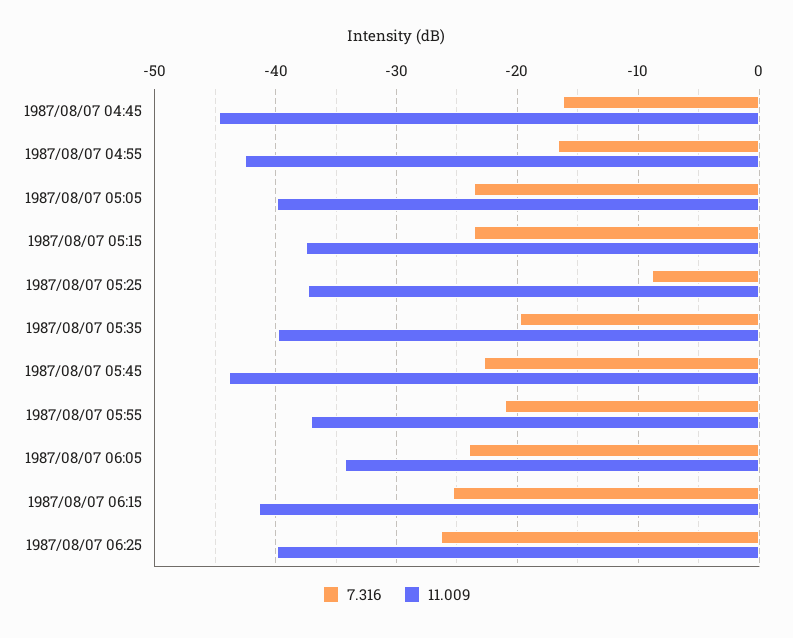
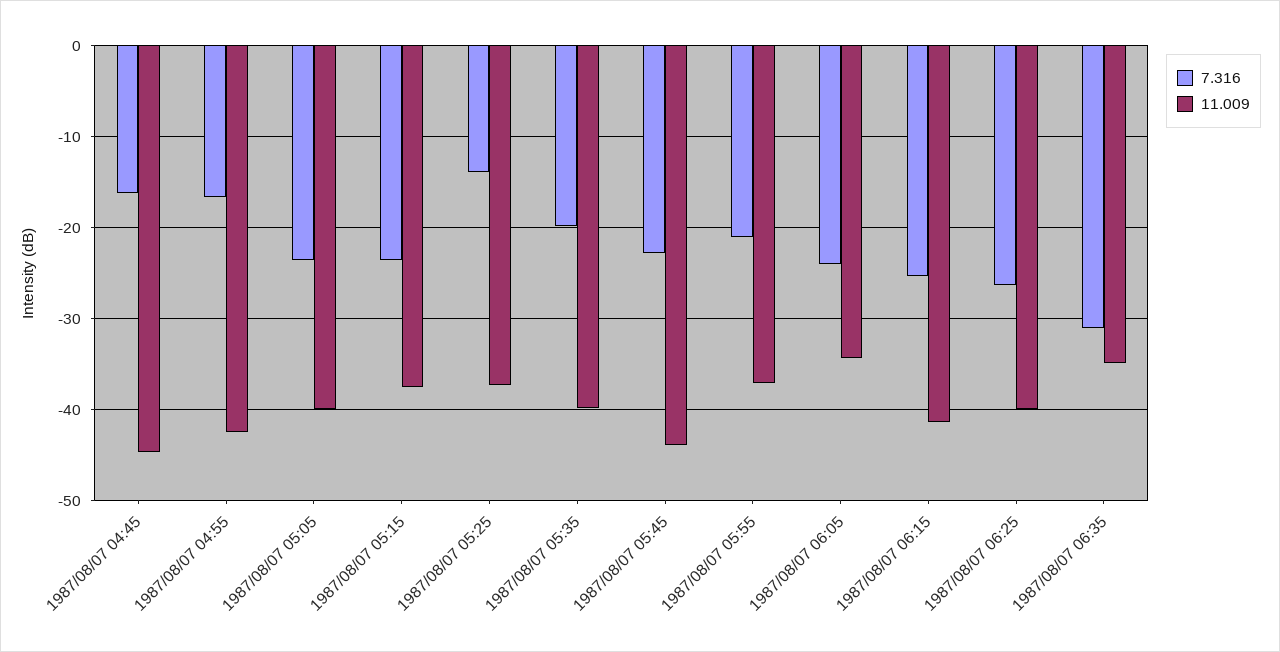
7.316, 1987/08/07 05:25: -9 -> -14
7.316, 1987/08/07 06:35: none -> -31
11.009, 1987/08/07 06:35: none -> -35

